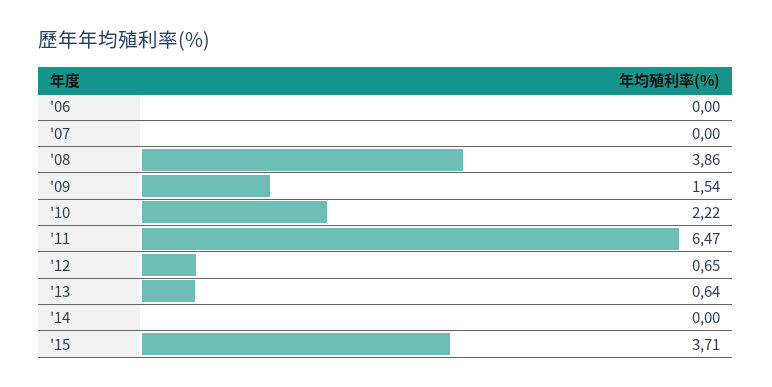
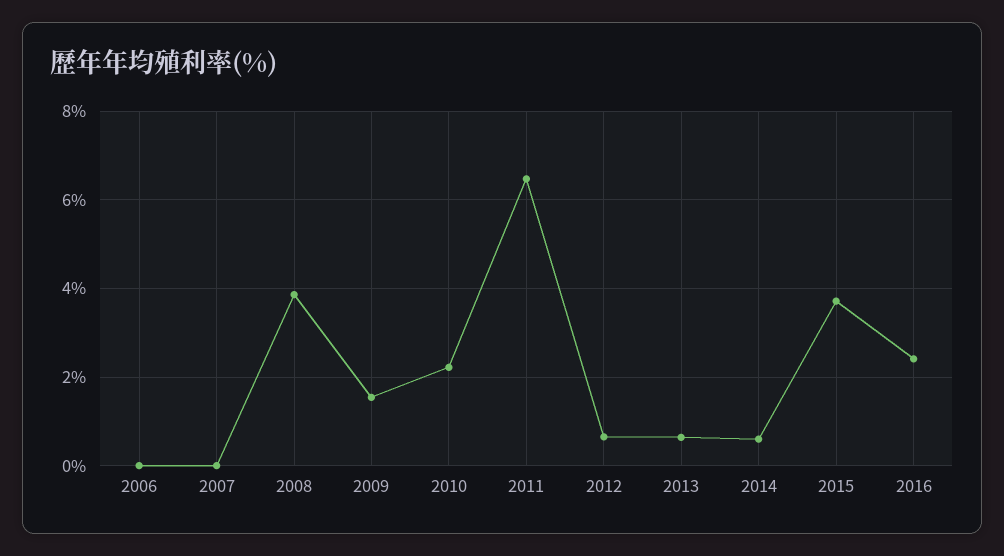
'14: 0 -> 0.6
2016: none -> 2.4

